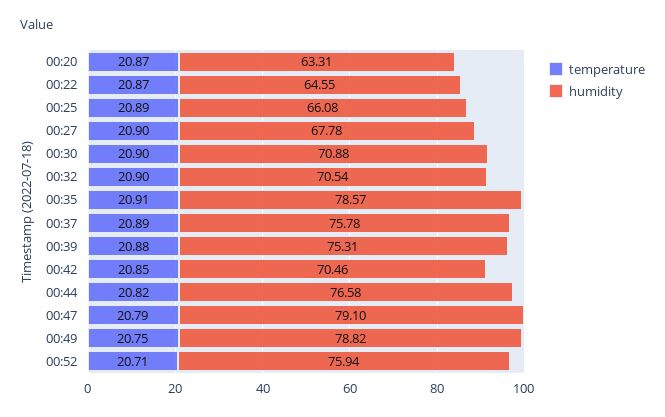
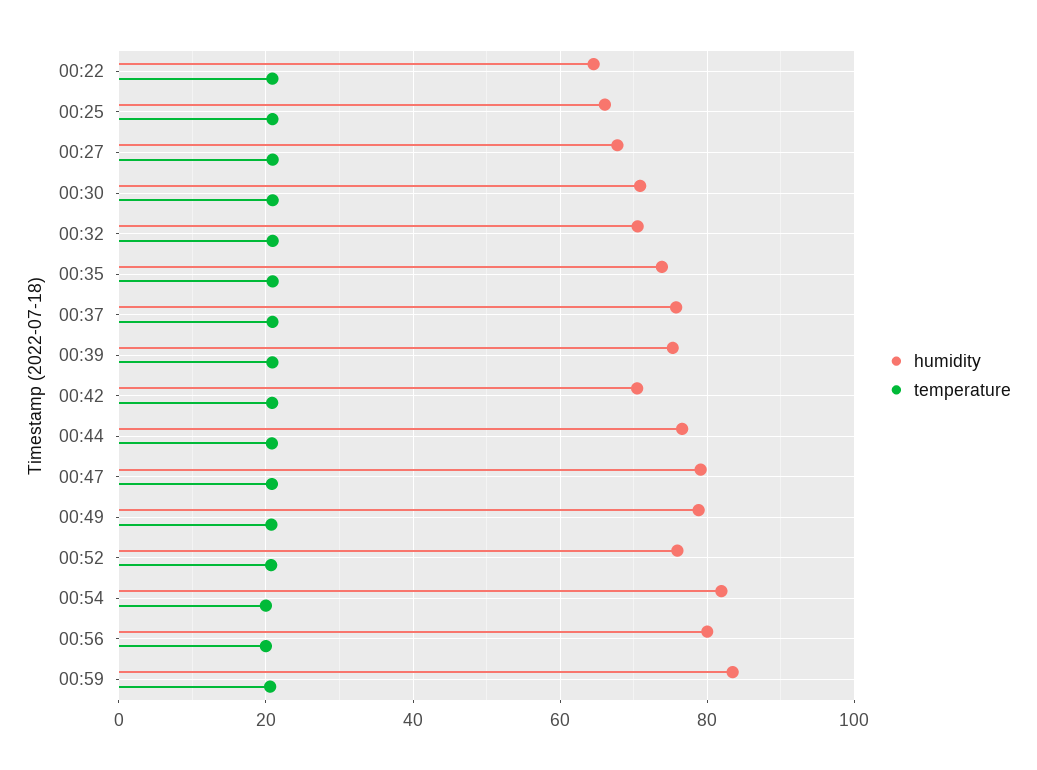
temperature, 00:20: 20.87 -> none
humidity, 00:20: 63.31 -> none
humidity, 00:35: 78.57 -> 74
humidity, 00:54: none -> 82
temperature, 00:54: none -> 20
humidity, 00:56: none -> 80
temperature, 00:56: none -> 20
humidity, 00:59: none -> 84
temperature, 00:59: none -> 20

